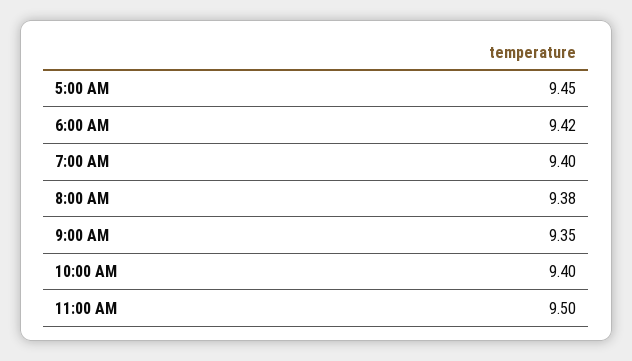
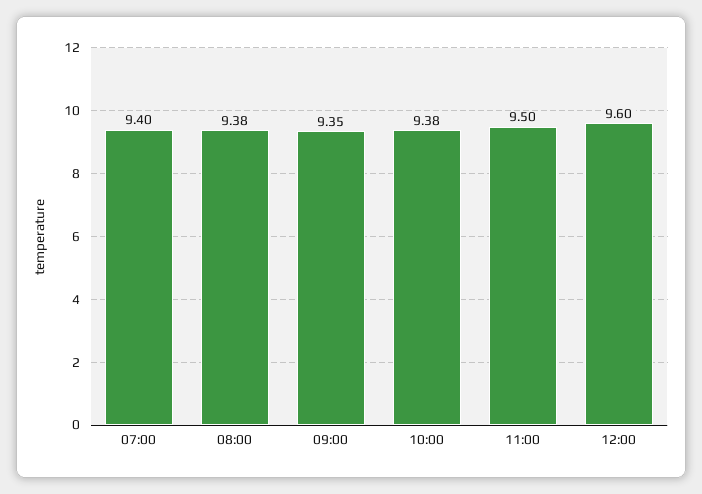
5:00 AM: 9.45 -> none
6:00 AM: 9.42 -> none
10:00 AM: 9.4 -> 9.38
12:00: none -> 9.6

